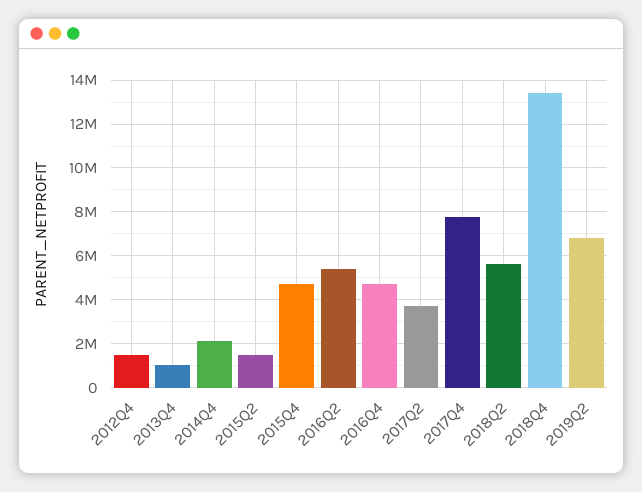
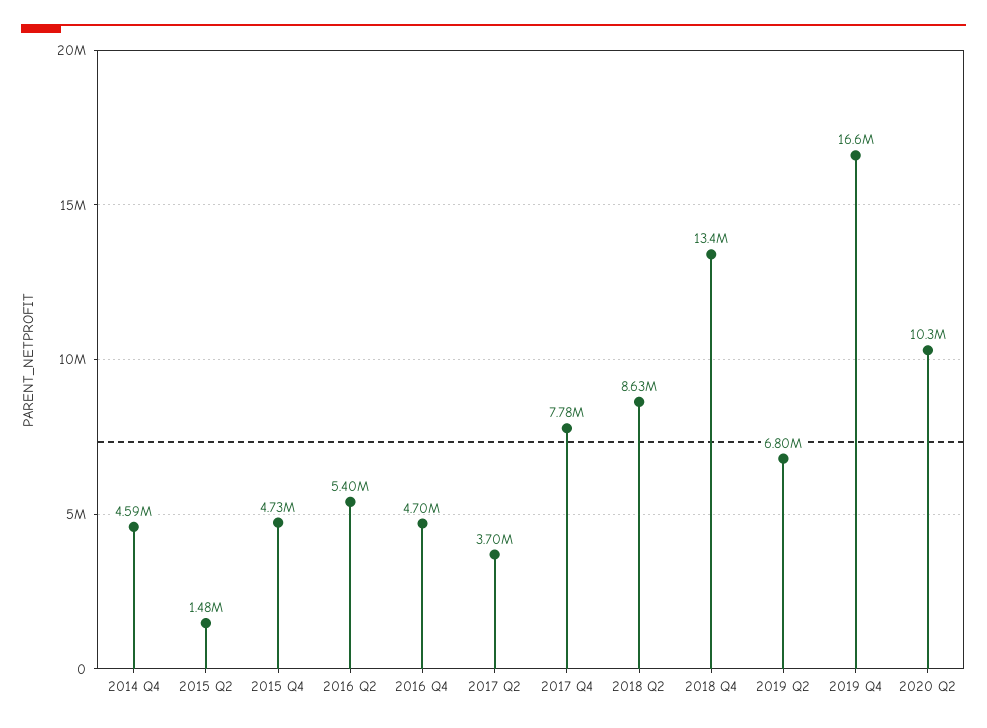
2012Q4: 1500000 -> none
2013Q4: 1000000 -> none
2014Q4: 2000000 -> 4590000
2018Q2: 5500000 -> 8630000
2019 Q4: none -> 16600000
2020 Q2: none -> 10300000

